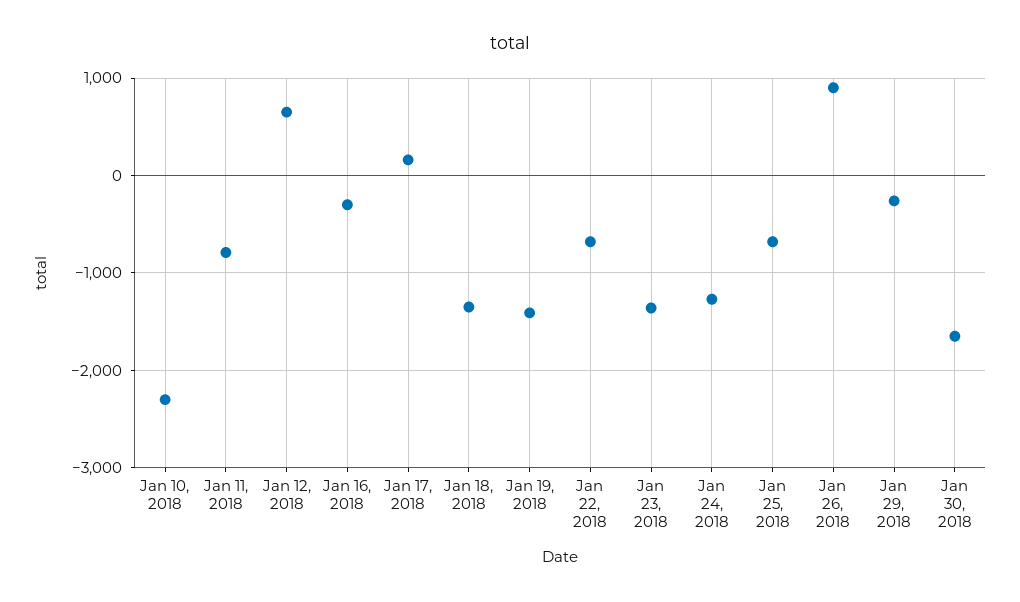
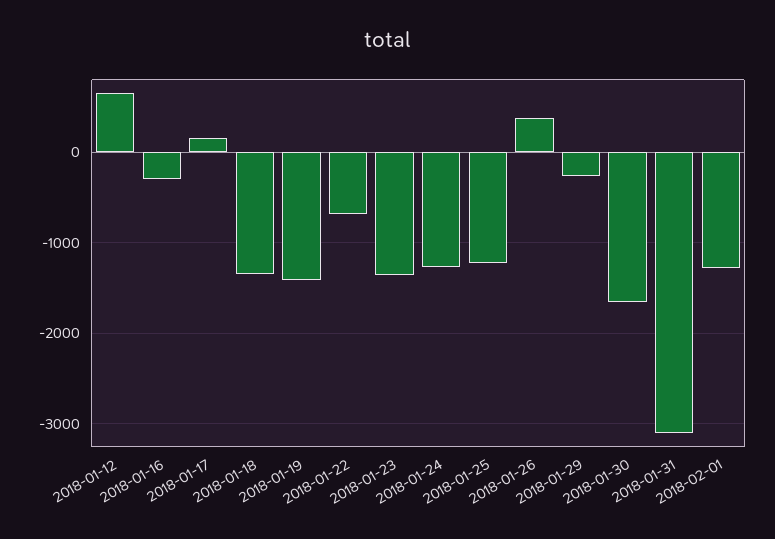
Jan 10, 2018: -2300 -> none
Jan 11, 2018: -800 -> none
Jan 25, 2018: -700 -> -1200
Jan 26, 2018: 900 -> 400
2018-01-31: none -> -3100
2018-02-01: none -> -1300

